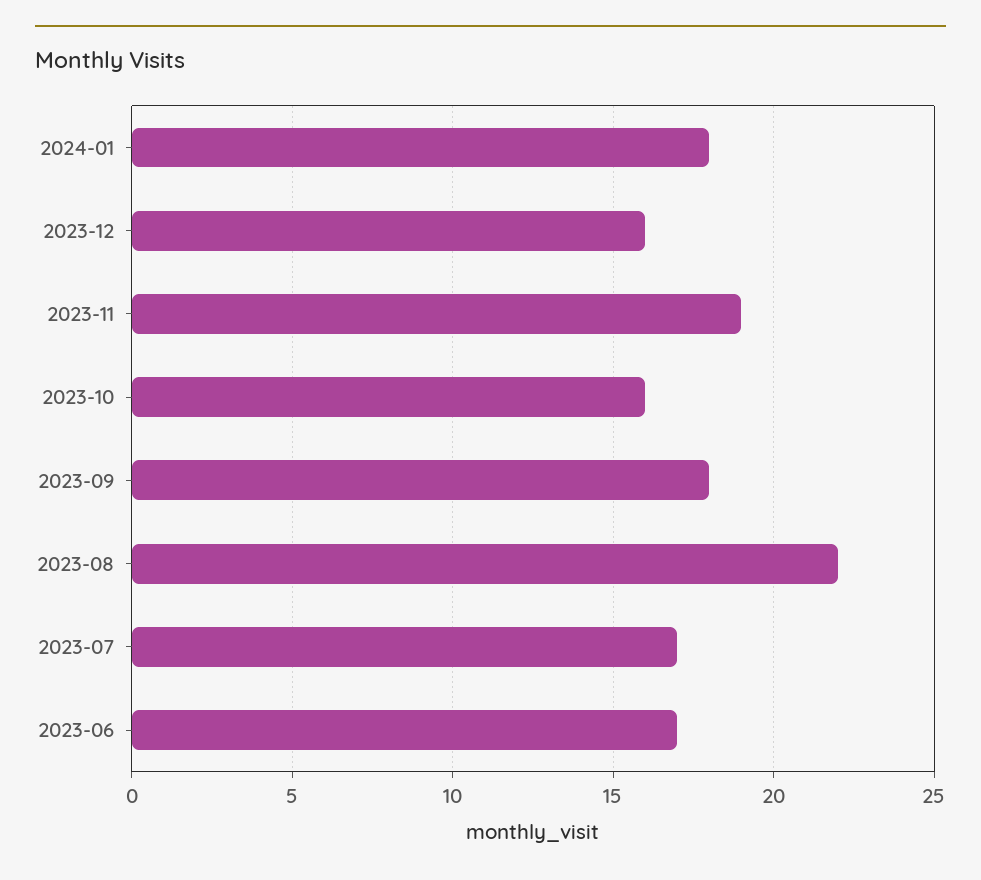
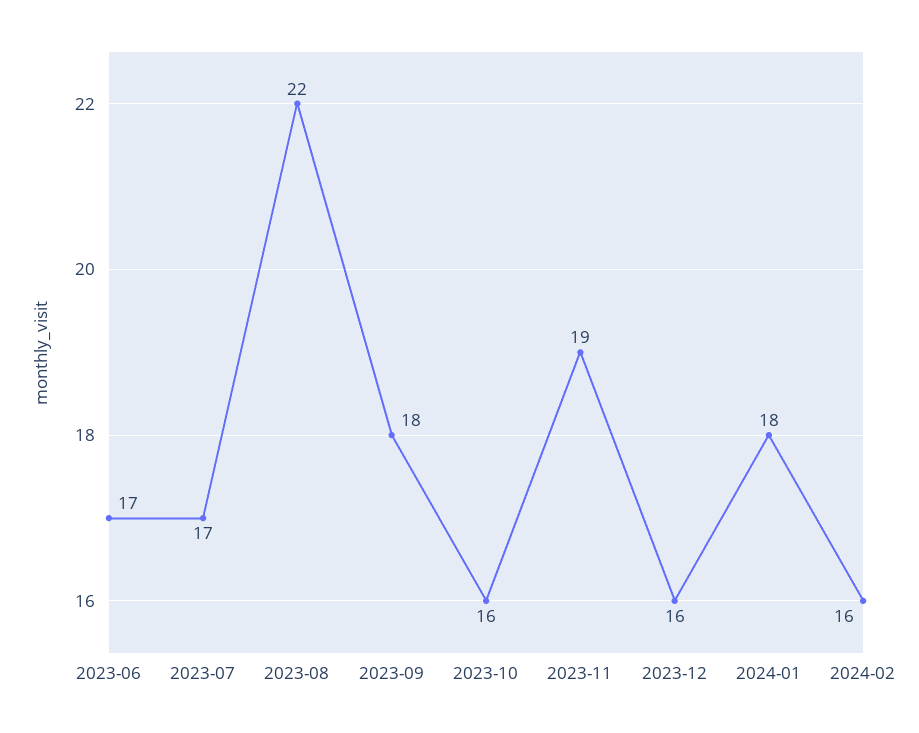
2024-02: none -> 16

